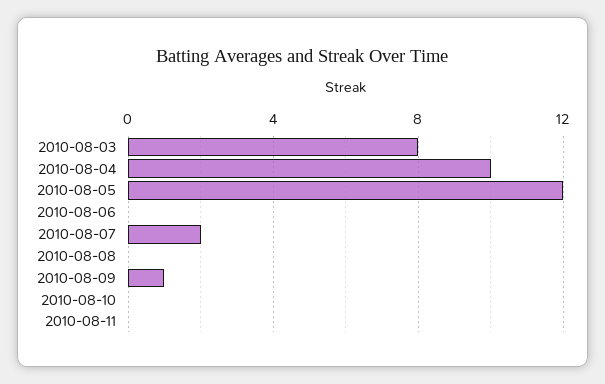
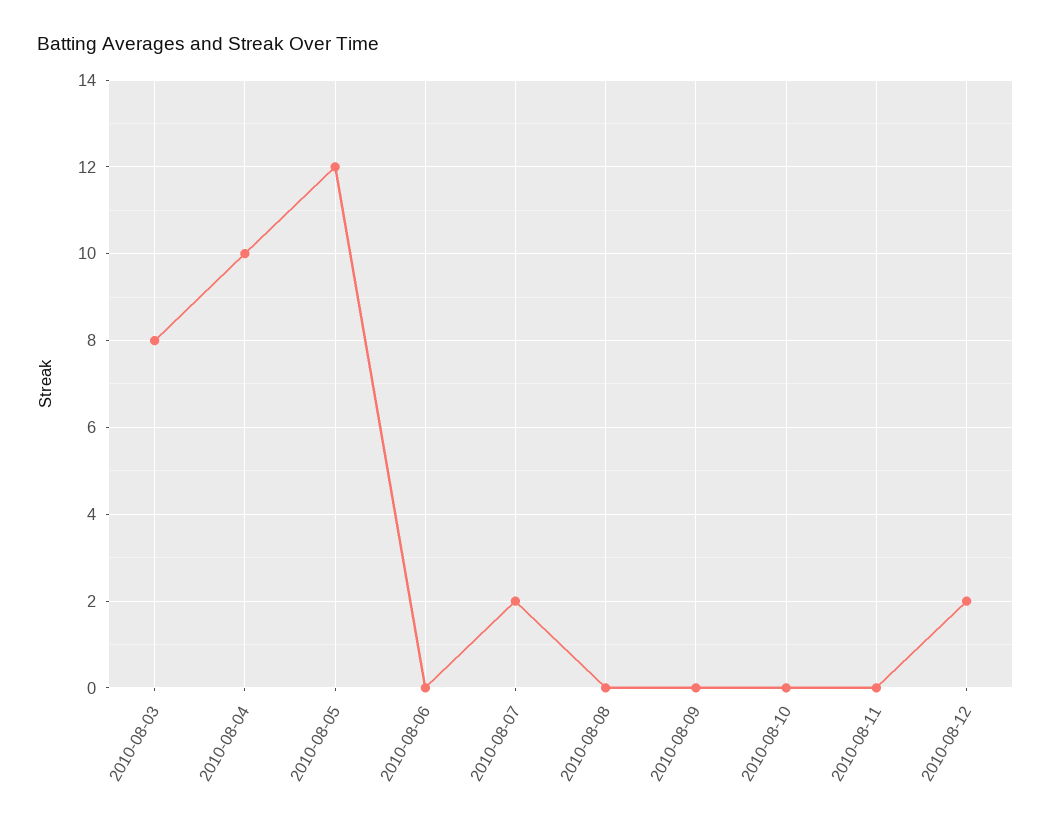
2010-08-09: 1 -> 0
2010-08-12: none -> 2

